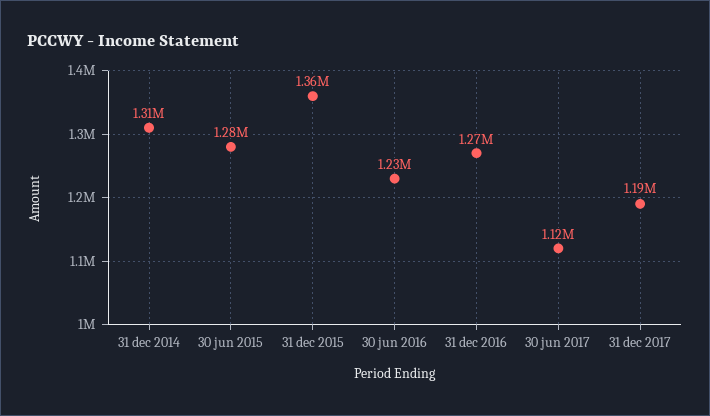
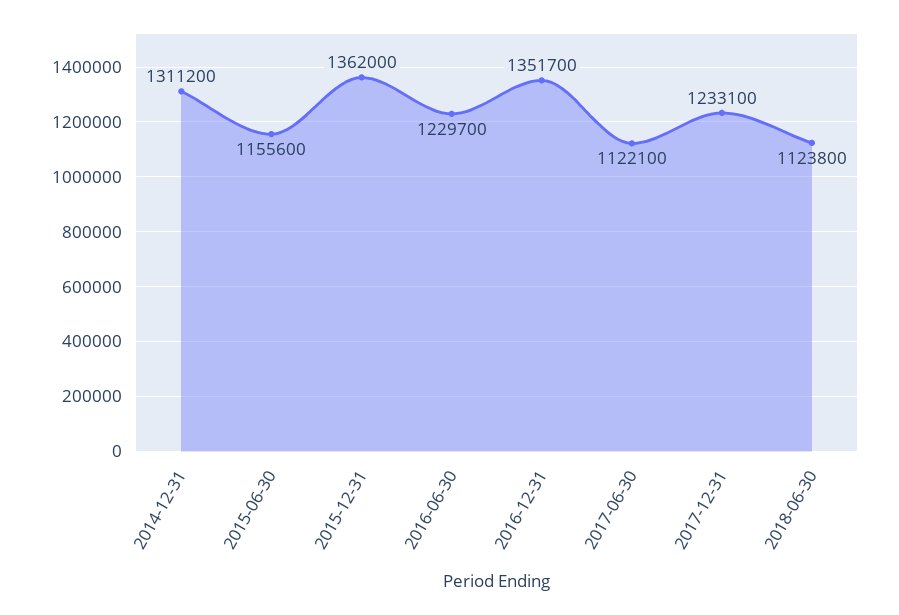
30 jun 2015: 1280000 -> 1155600
31 dec 2016: 1270000 -> 1351700
31 dec 2017: 1190000 -> 1233100
2018-06-30: none -> 1123800

